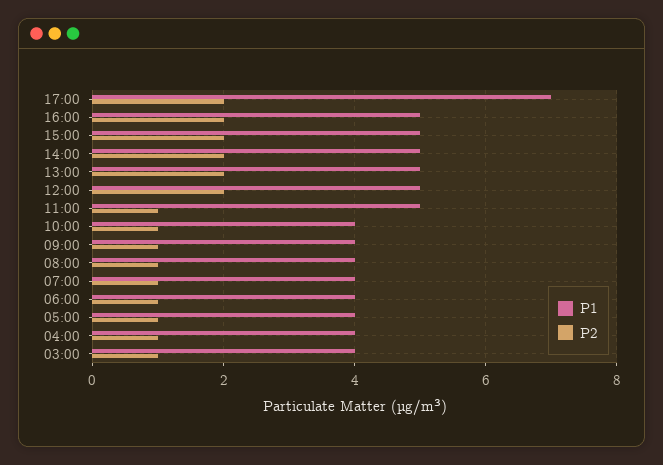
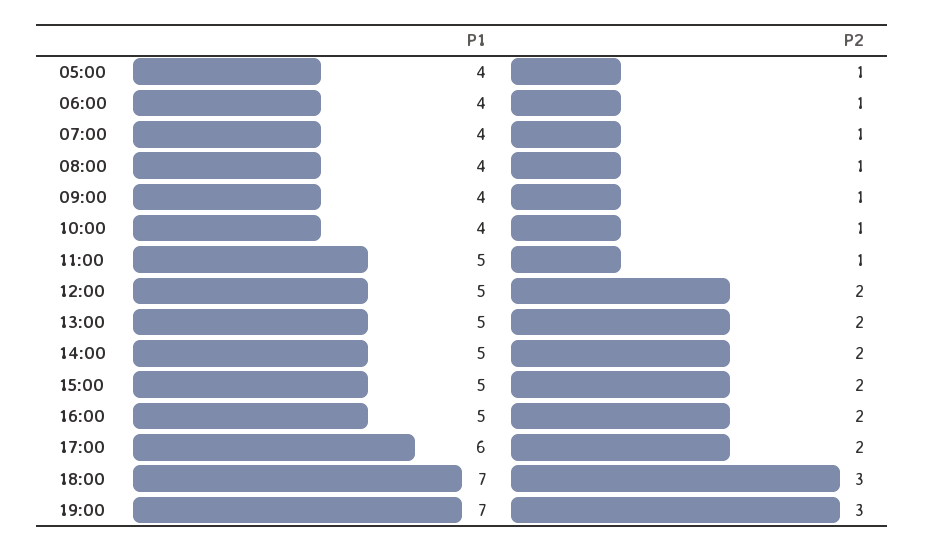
P1, 17:00: 7 -> 6
P1, 04:00: 4 -> none
P2, 04:00: 1 -> none
P1, 03:00: 4 -> none
P2, 03:00: 1 -> none
P1, 18:00: none -> 7
P2, 18:00: none -> 3
P1, 19:00: none -> 7
P2, 19:00: none -> 3

